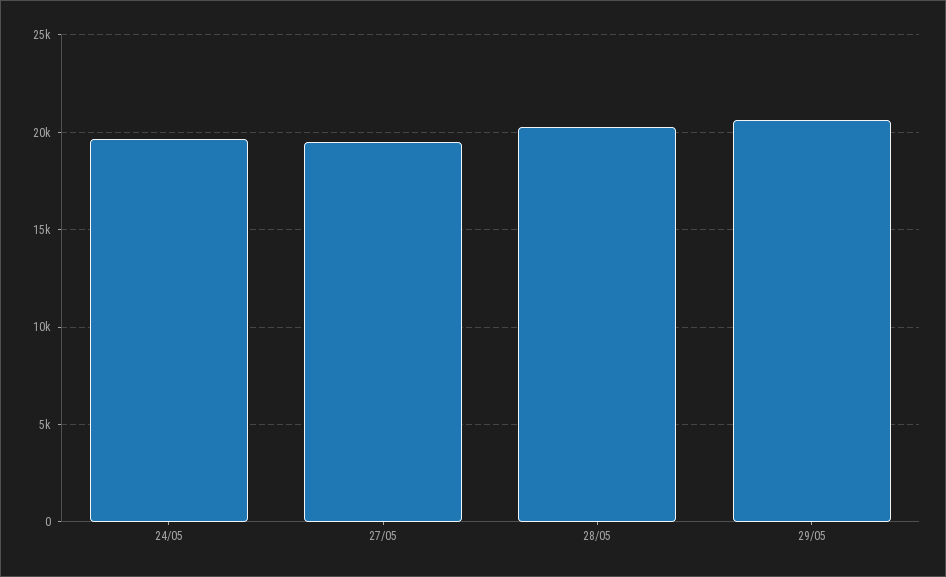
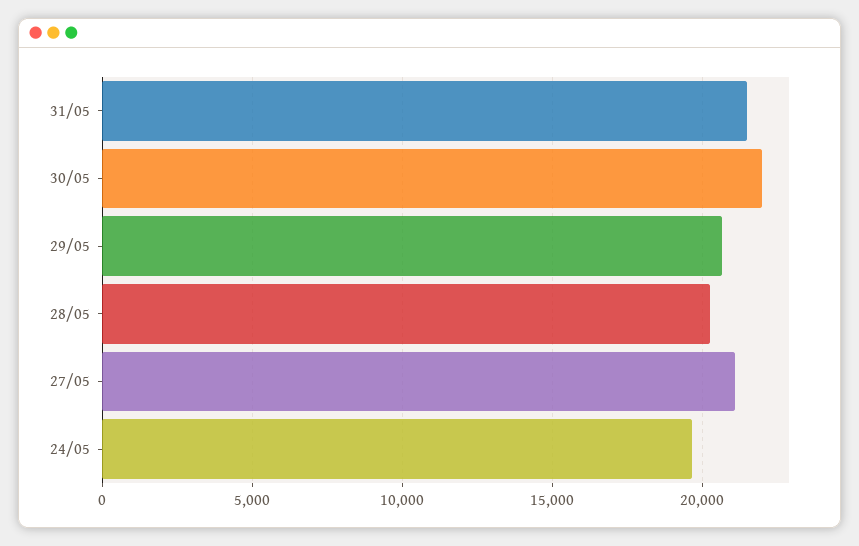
27/05: 19500 -> 21000
31/05: none -> 21500
30/05: none -> 22000

